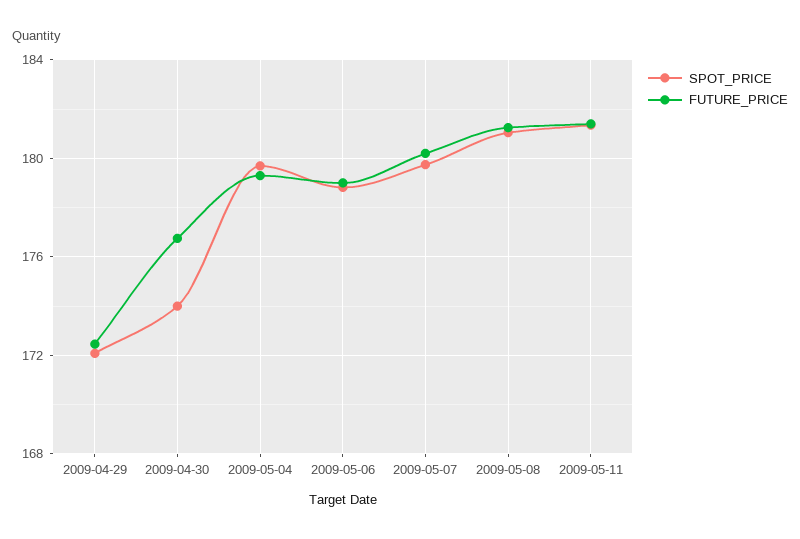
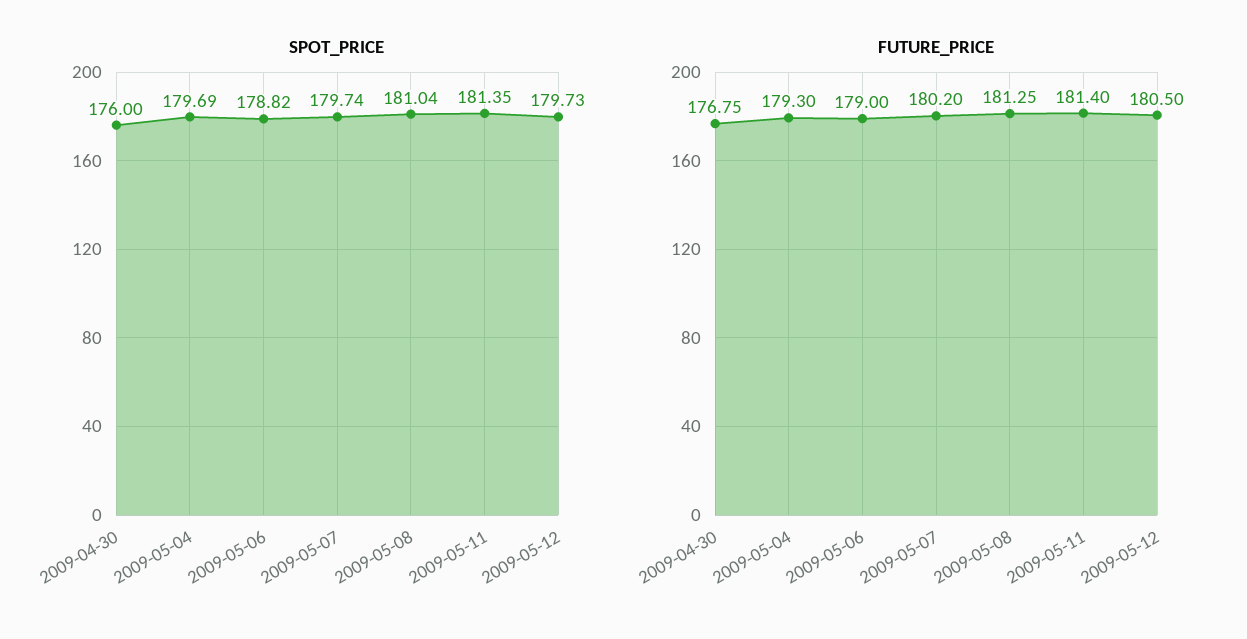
SPOT_PRICE, 2009-04-29: 172 -> none
FUTURE_PRICE, 2009-04-29: 172.5 -> none
SPOT_PRICE, 2009-04-30: 174 -> 176
SPOT_PRICE, 2009-05-12: none -> 179.73
FUTURE_PRICE, 2009-05-12: none -> 180.5

